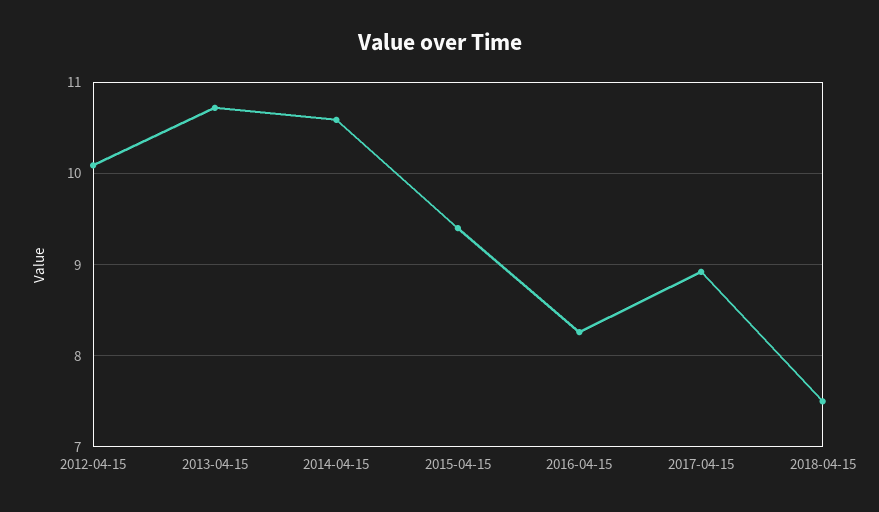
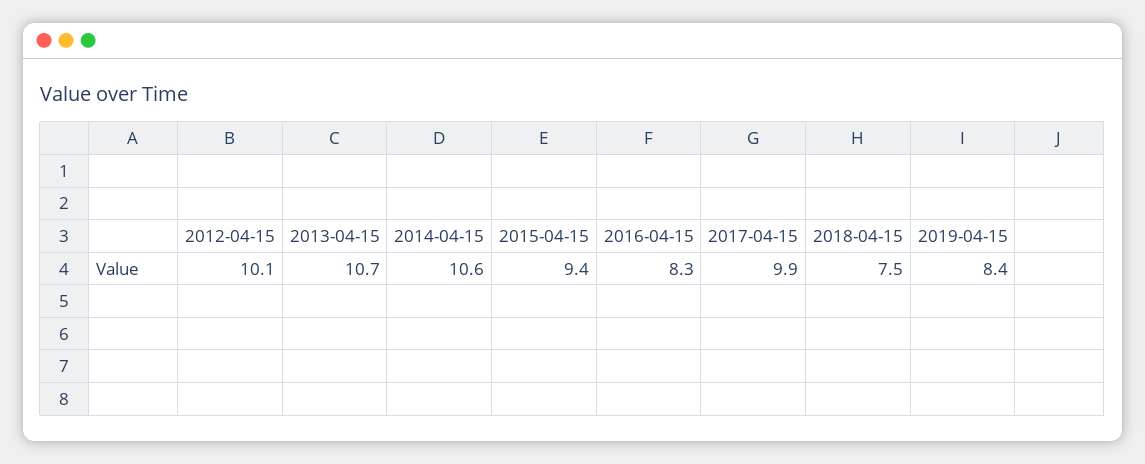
2017-04-15: 8.9 -> 9.9
2019-04-15: none -> 8.4

